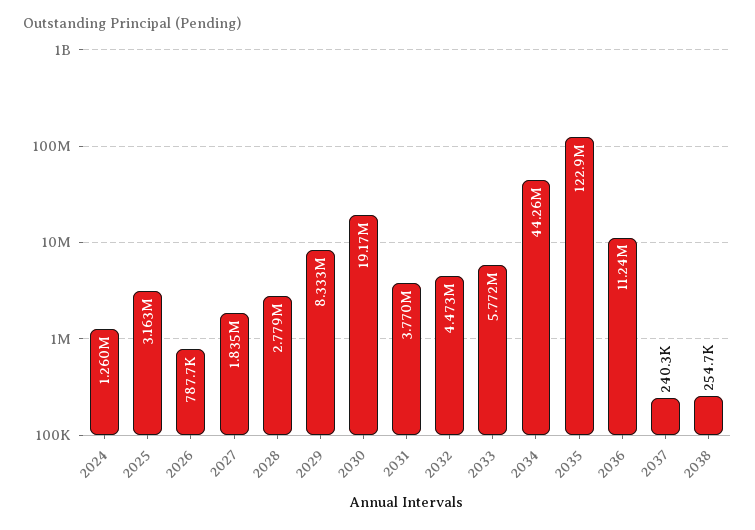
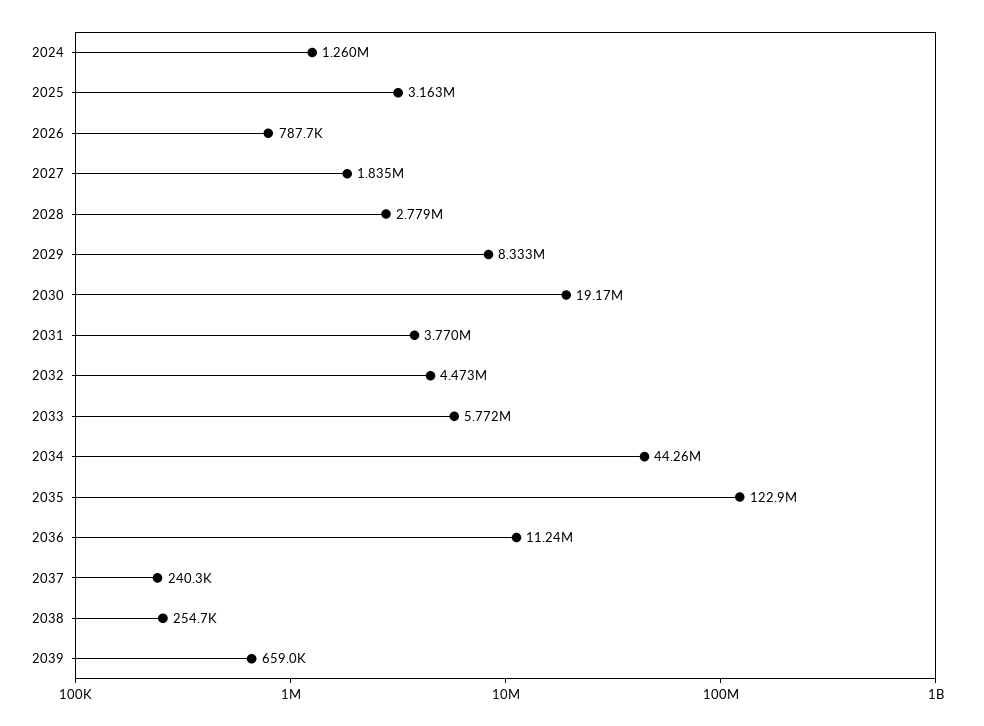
2039: none -> 659000

